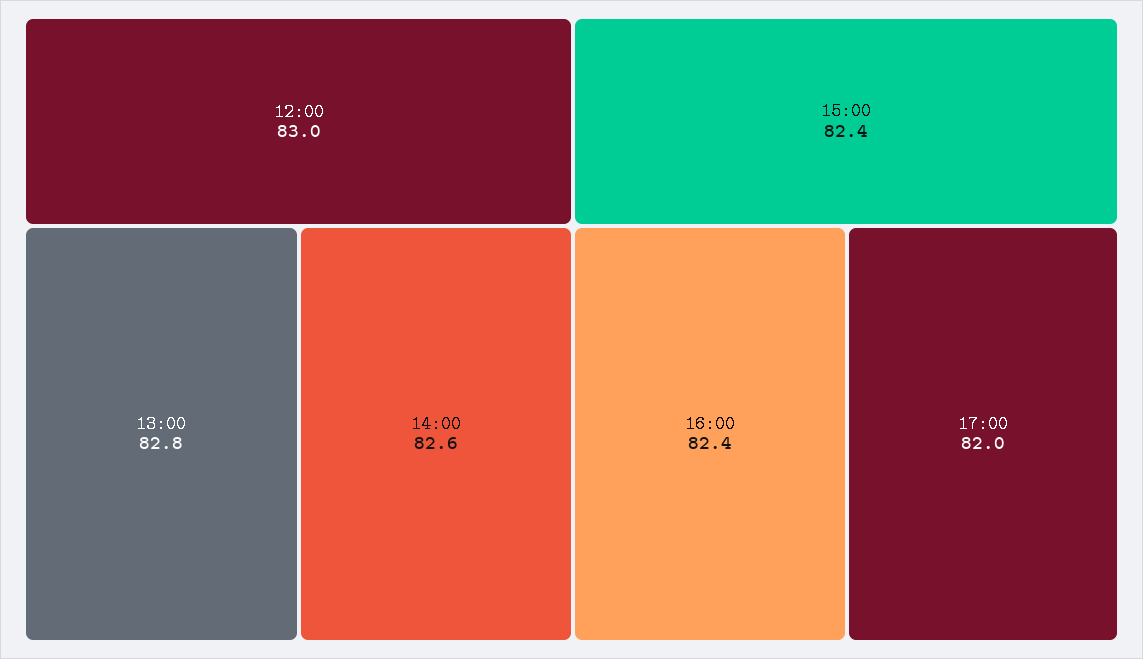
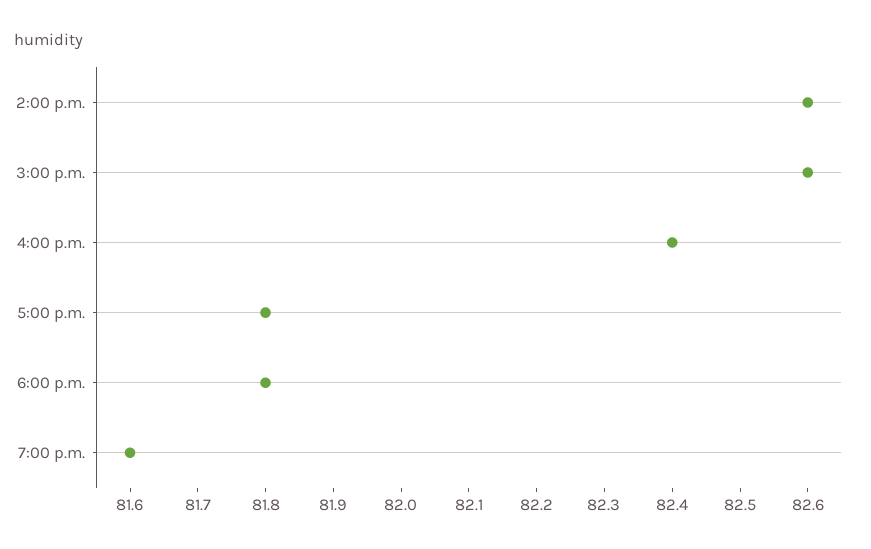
12:00: 83 -> none
13:00: 82.8 -> none
15:00: 82.4 -> 82.6
17:00: 82 -> 81.8
6:00 p.m.: none -> 81.8
7:00 p.m.: none -> 81.6

